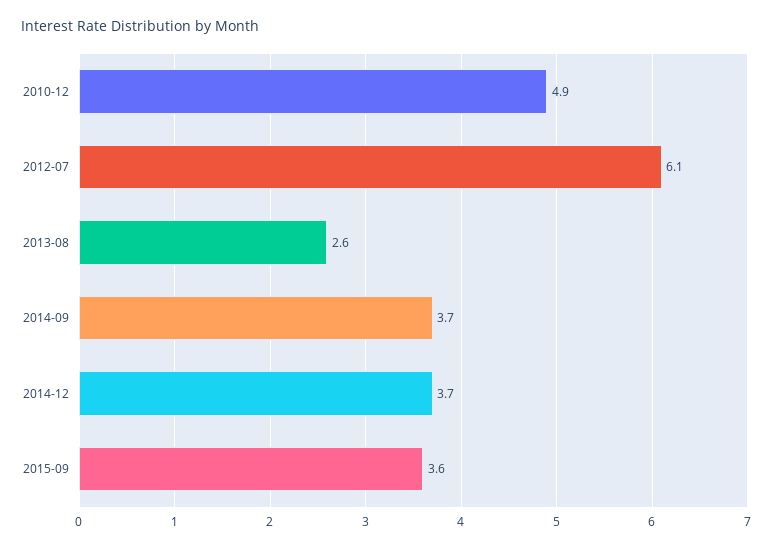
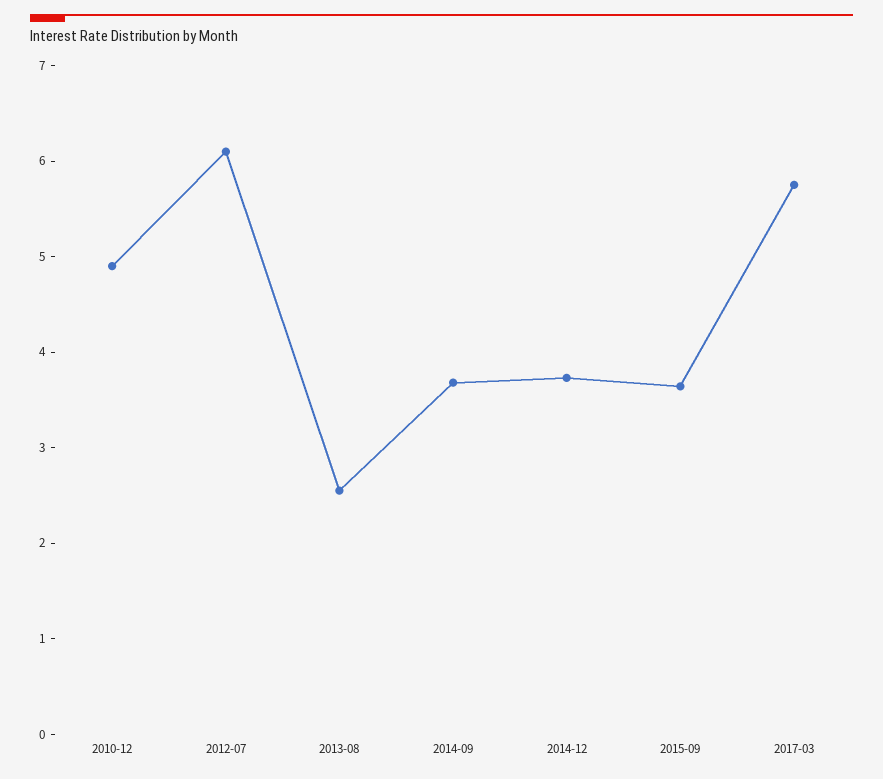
2017-03: none -> 5.8

